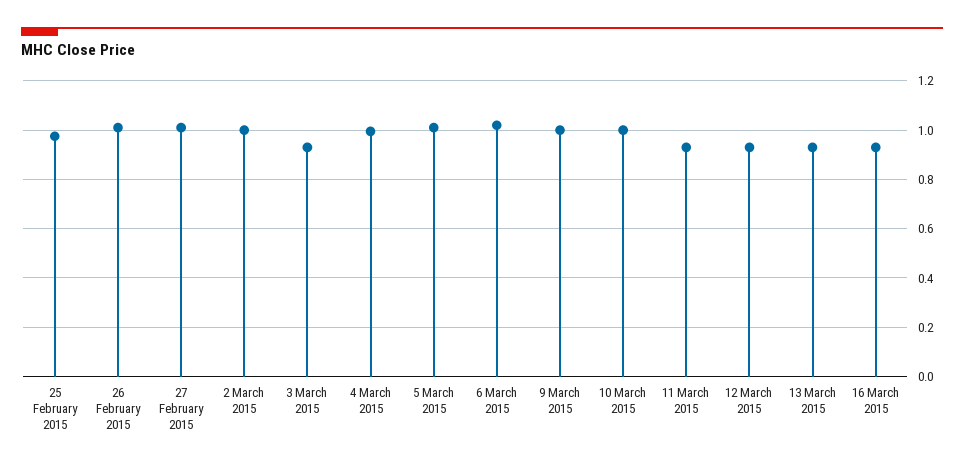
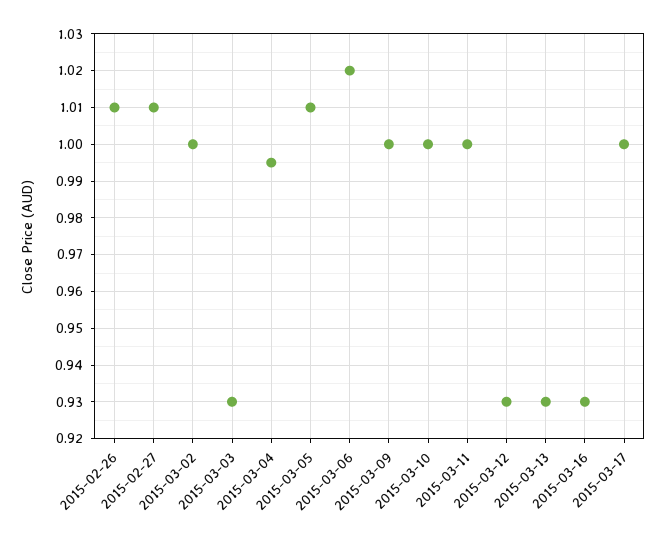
25 February 2015: 0.975 -> none
11 March 2015: 0.925 -> 1
2015-03-17: none -> 1

